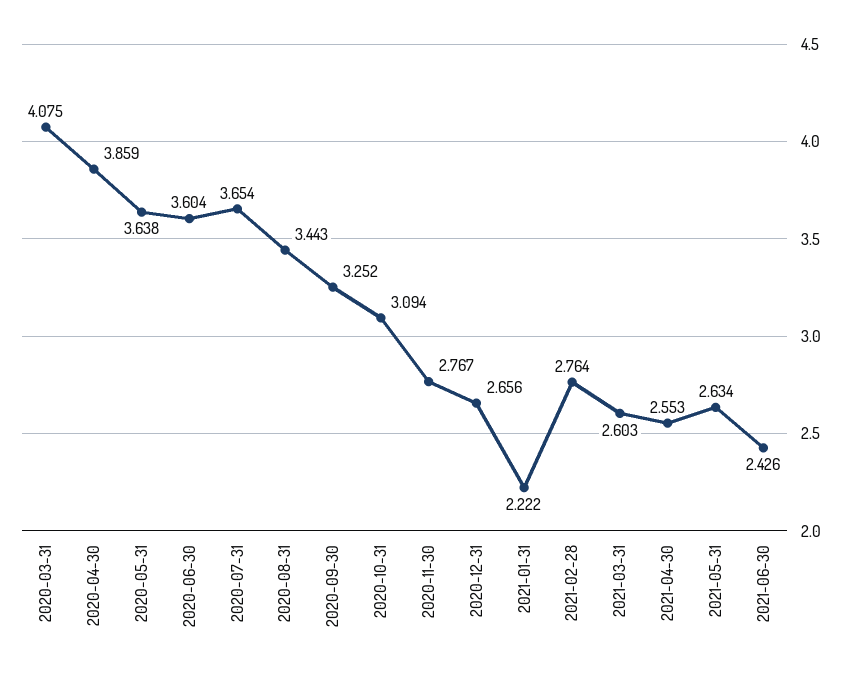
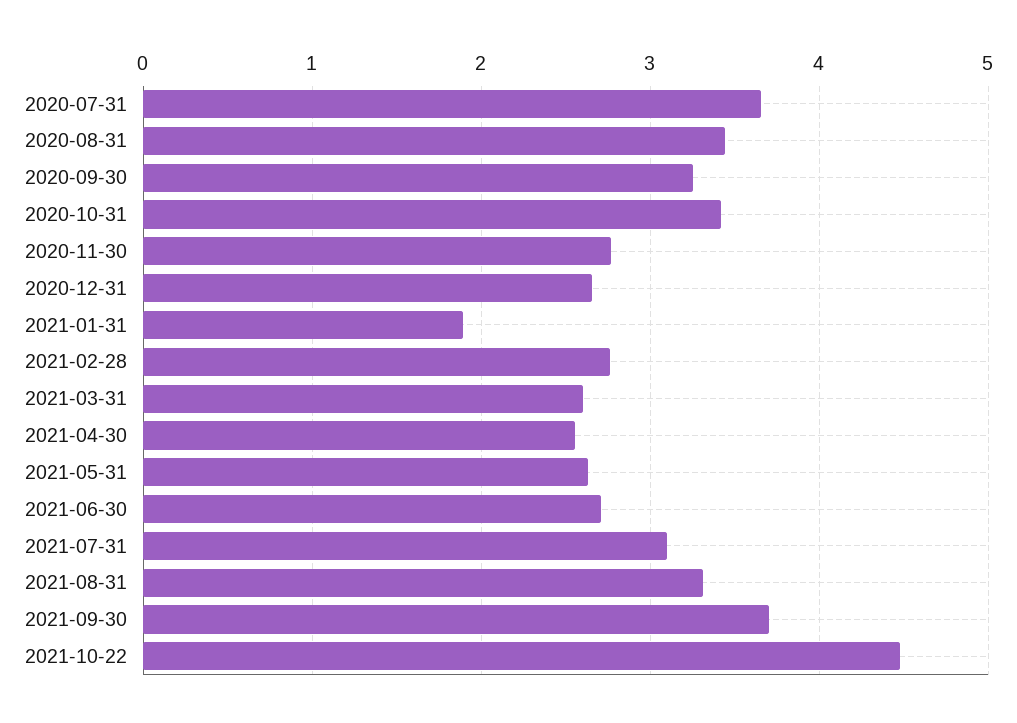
2020-03-31: 4.075 -> none
2020-04-30: 3.859 -> none
2020-05-31: 3.638 -> none
2020-06-30: 3.604 -> none
2020-10-31: 3.094 -> 3.4
2021-01-31: 2.222 -> 1.9
2021-06-30: 2.426 -> 2.7
2021-07-31: none -> 3.1
2021-08-31: none -> 3.3
2021-09-30: none -> 3.7
2021-10-22: none -> 4.5

